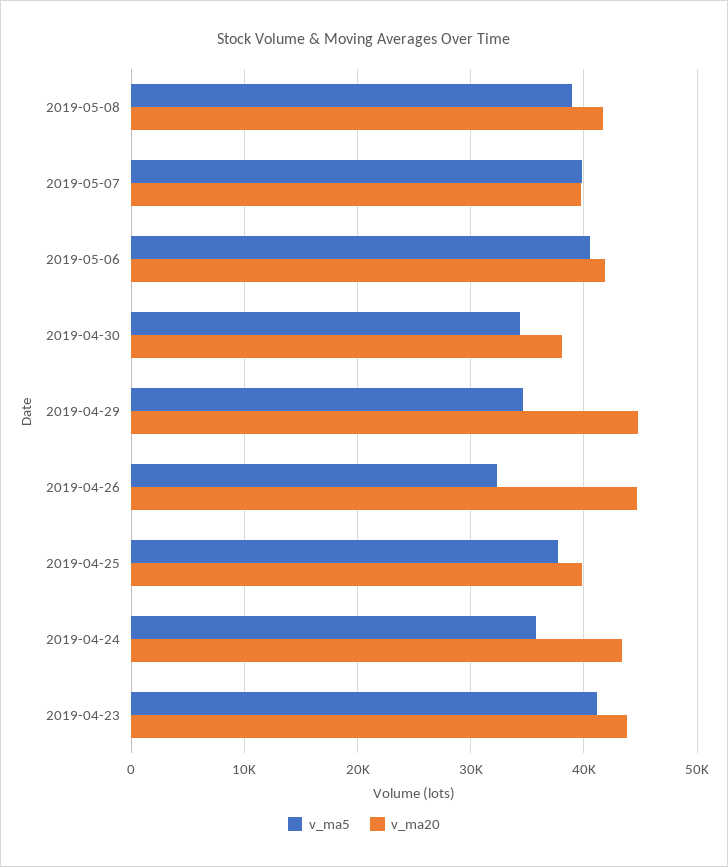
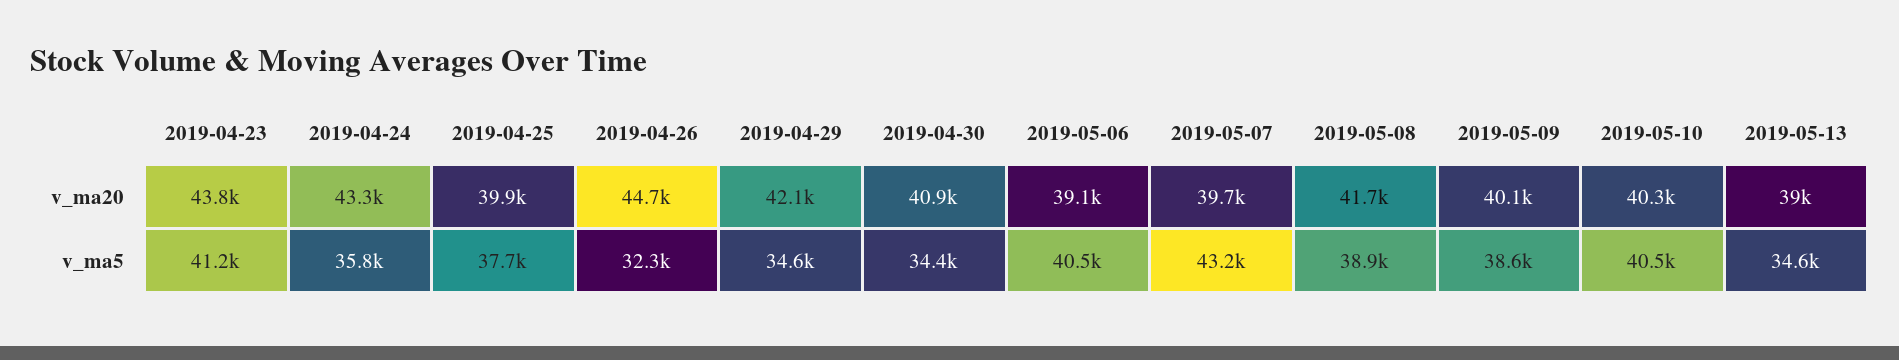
v_ma5, 2019-05-07: 40000 -> 43200
v_ma20, 2019-05-06: 42000 -> 39100
v_ma20, 2019-04-30: 38000 -> 40900
v_ma20, 2019-04-29: 45000 -> 42100
v_ma20, 2019-05-09: none -> 40100
v_ma20, 2019-05-10: none -> 40300
v_ma20, 2019-05-13: none -> 39000
v_ma5, 2019-05-09: none -> 38600
v_ma5, 2019-05-10: none -> 40500
v_ma5, 2019-05-13: none -> 34600

